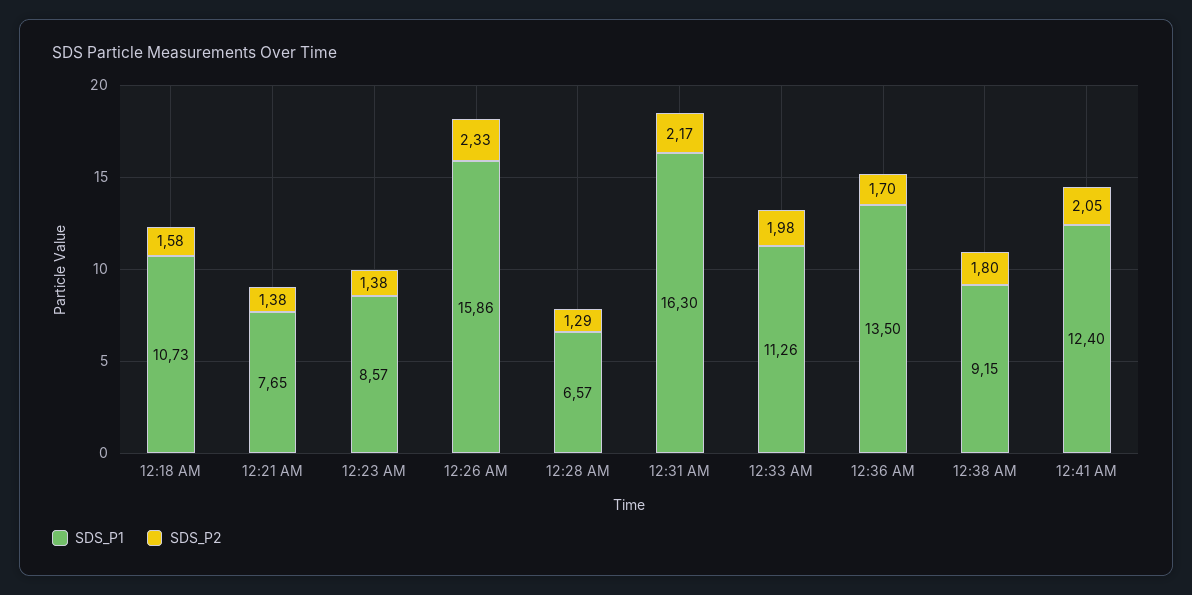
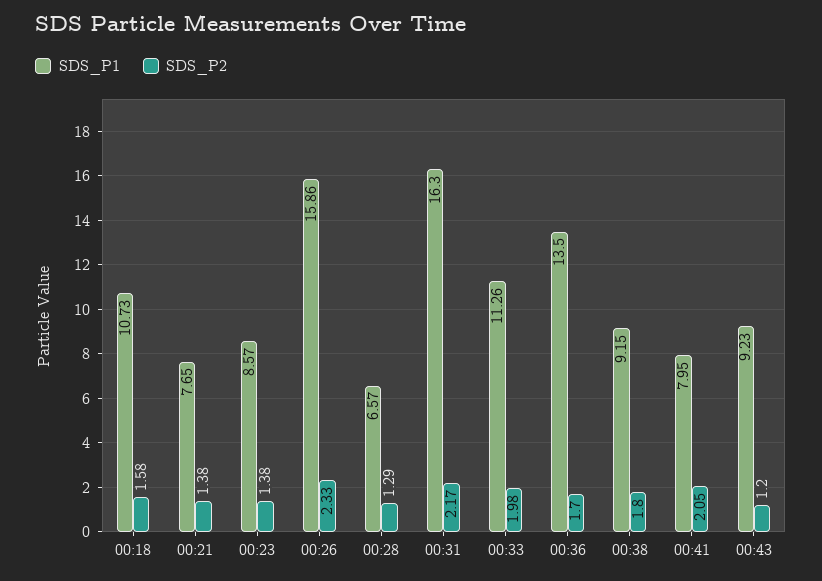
SDS_P1, 12:41 AM: 12.4 -> 7.95
SDS_P1, 00:43: none -> 9.23
SDS_P2, 00:43: none -> 1.2

